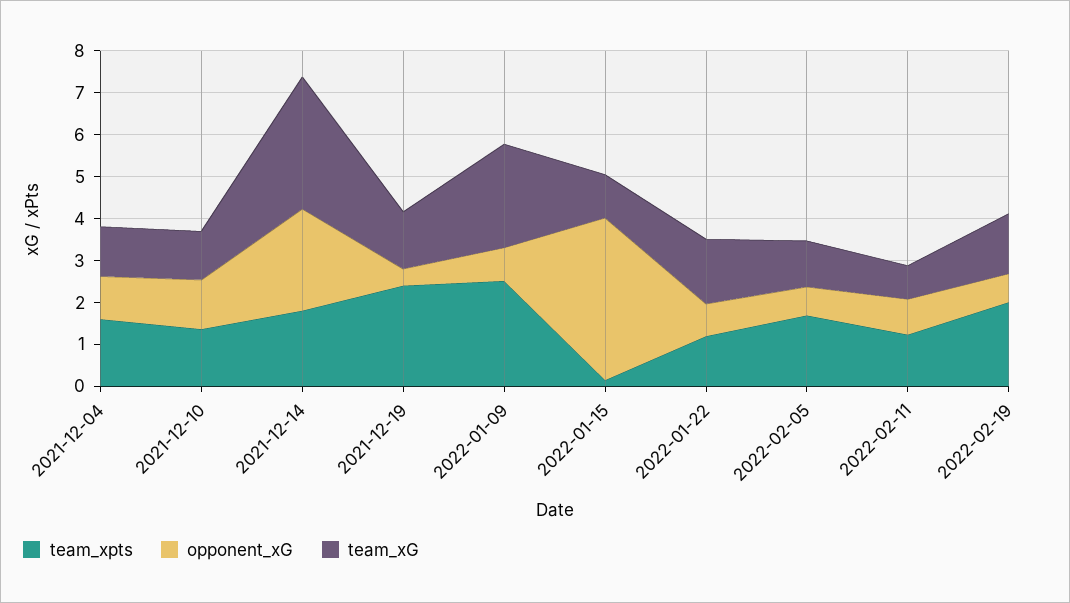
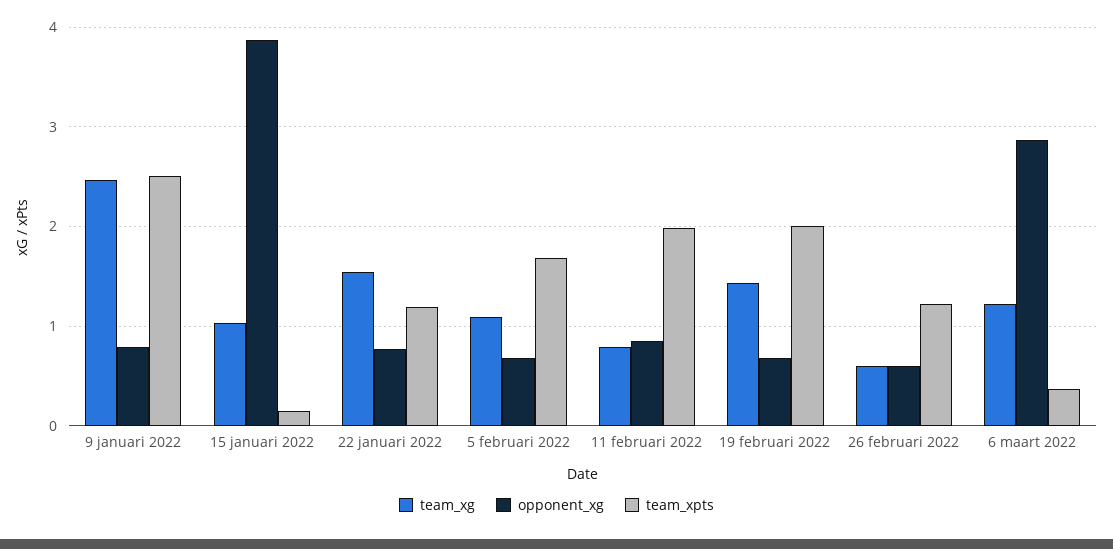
team_xpts, 2021-12-04: 1.6 -> none
opponent_xG, 2021-12-04: 1 -> none
team_xG, 2021-12-04: 1.2 -> none
team_xpts, 2021-12-10: 1.4 -> none
opponent_xG, 2021-12-10: 1.2 -> none
team_xG, 2021-12-10: 1.2 -> none
team_xpts, 2021-12-14: 1.8 -> none
opponent_xG, 2021-12-14: 2.4 -> none
team_xG, 2021-12-14: 3.2 -> none
team_xpts, 2021-12-19: 2.4 -> none
opponent_xG, 2021-12-19: 0.4 -> none
team_xG, 2021-12-19: 1.4 -> none
team_xpts, 2022-02-11: 1.2 -> 2
team_xG, 26 februari 2022: none -> 0.6
opponent_xG, 26 februari 2022: none -> 0.6
team_xpts, 26 februari 2022: none -> 1.2
team_xG, 6 maart 2022: none -> 1.2
opponent_xG, 6 maart 2022: none -> 2.9
team_xpts, 6 maart 2022: none -> 0.4

